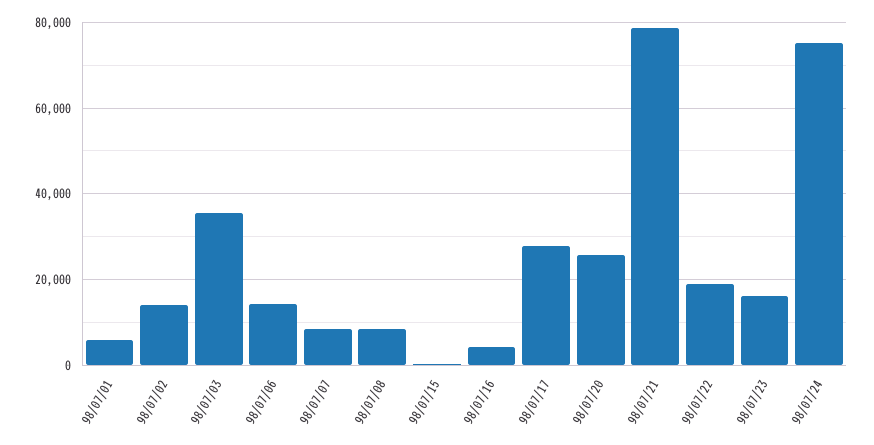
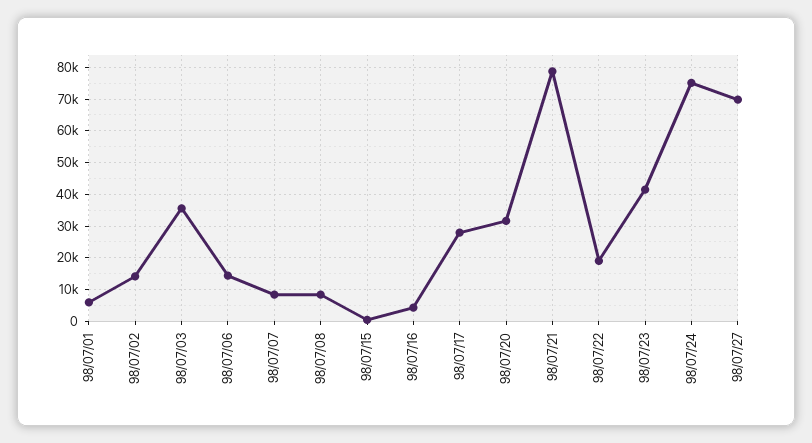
98/07/20: 26000 -> 32000
98/07/23: 16000 -> 42000
98/07/27: none -> 70000

